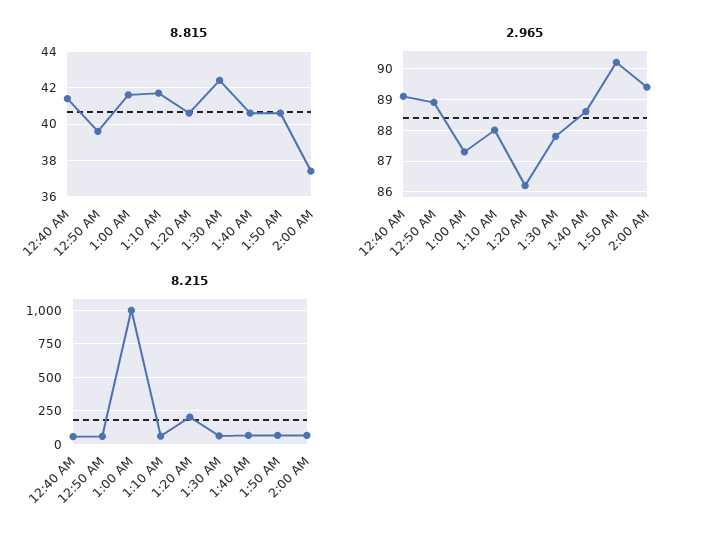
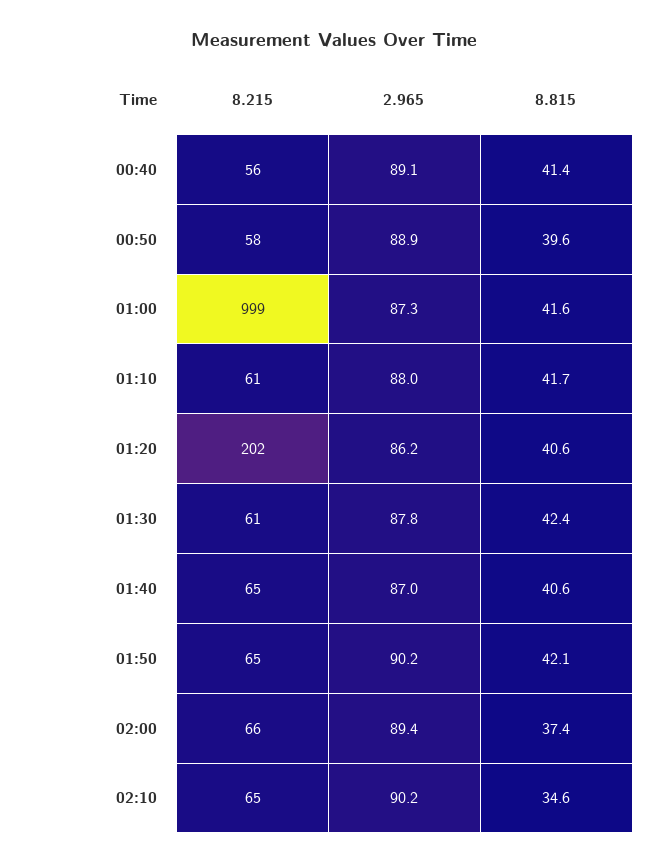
8.815, 1:50 AM: 40.5 -> 42.1
2.965, 1:40 AM: 88.5 -> 87
8.215, 02:10: none -> 65
2.965, 02:10: none -> 90.2
8.815, 02:10: none -> 34.6

